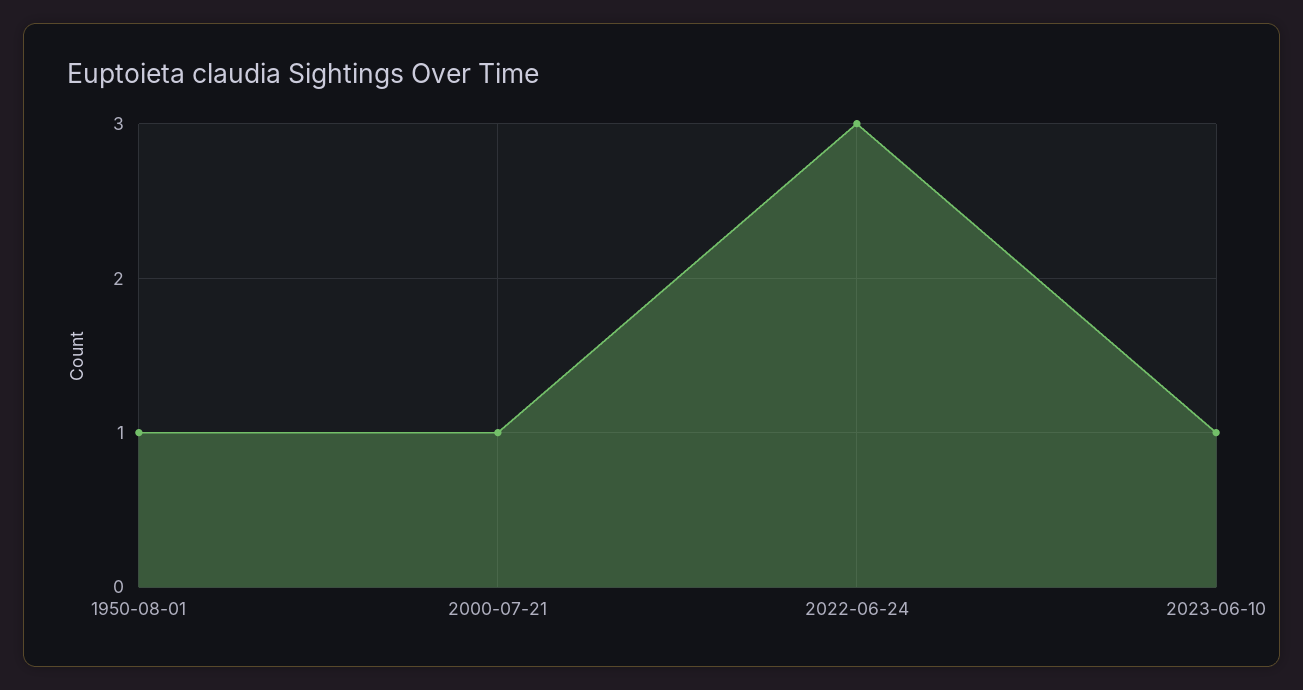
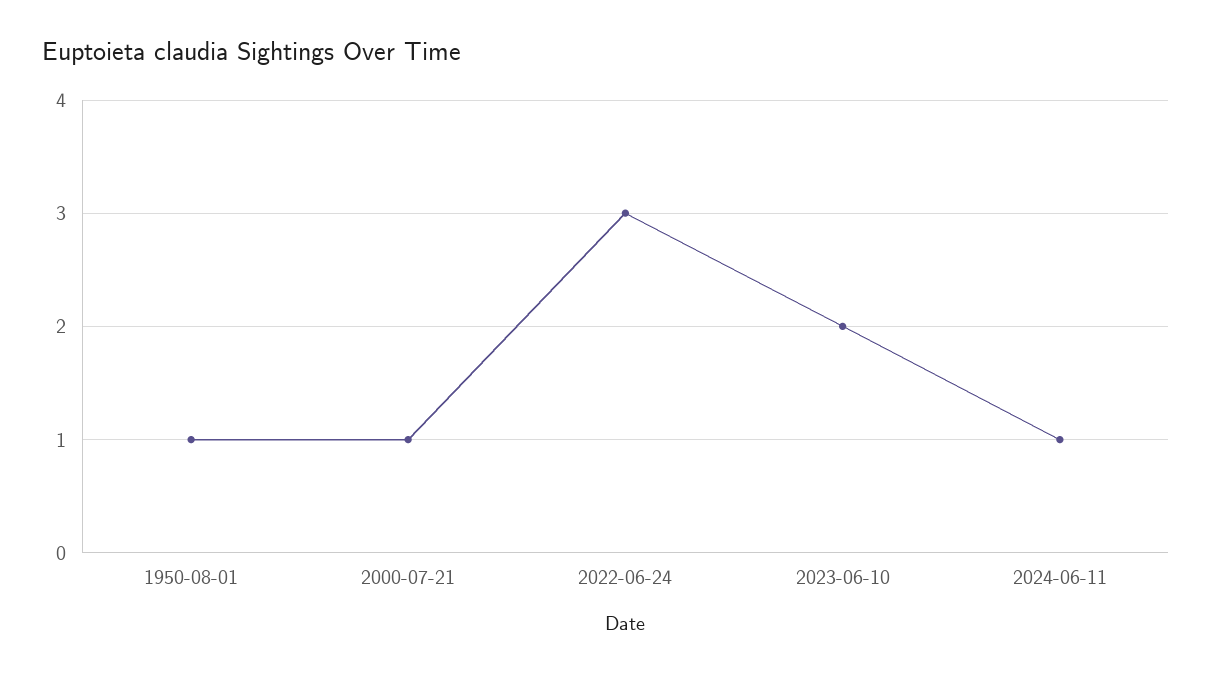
2023-06-10: 1 -> 2
2024-06-11: none -> 1

